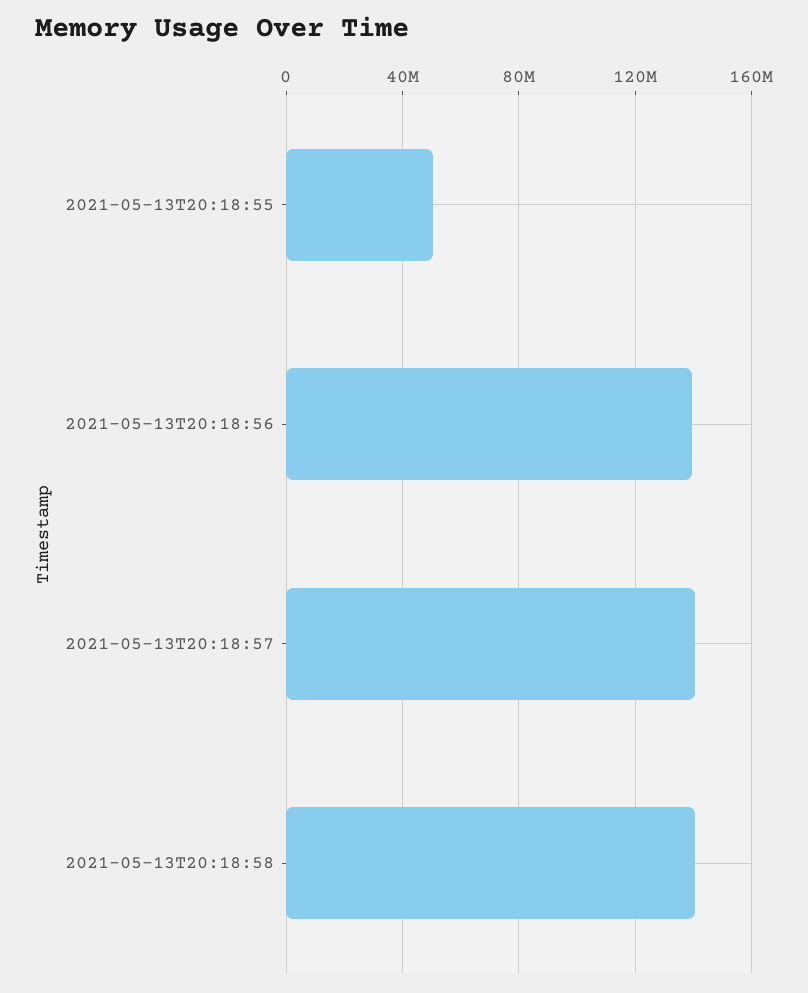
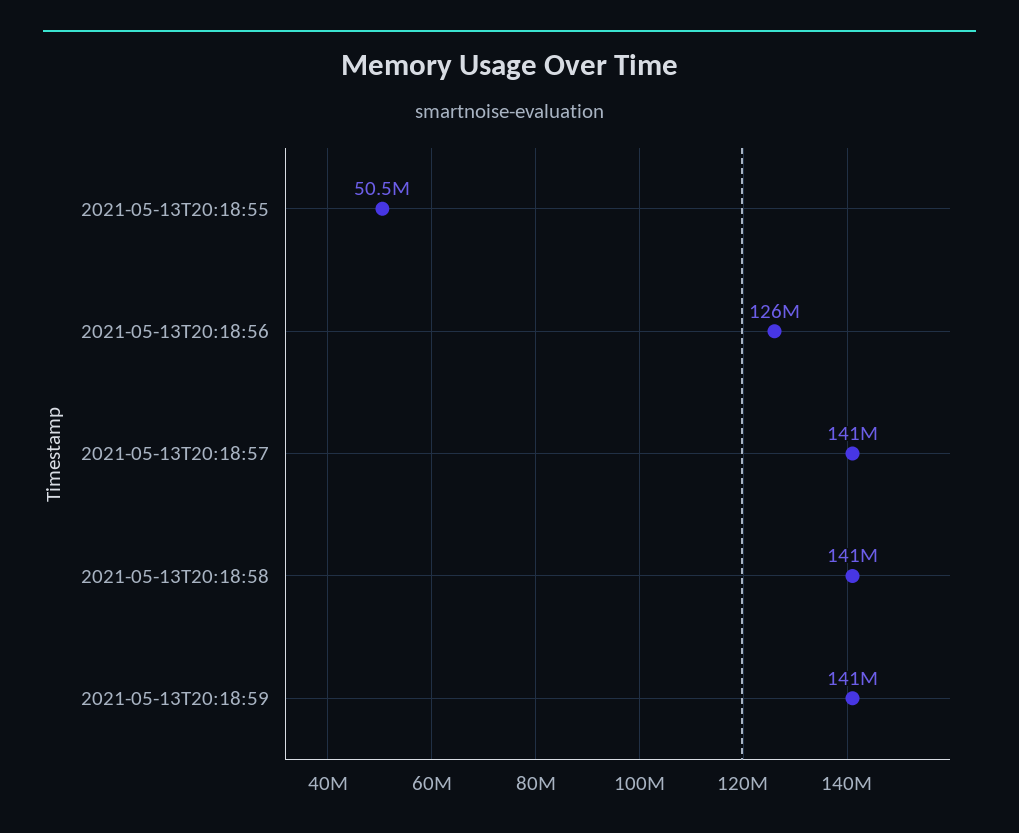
2021-05-13T20:18:56: 140000000 -> 126000000
2021-05-13T20:18:59: none -> 141000000

